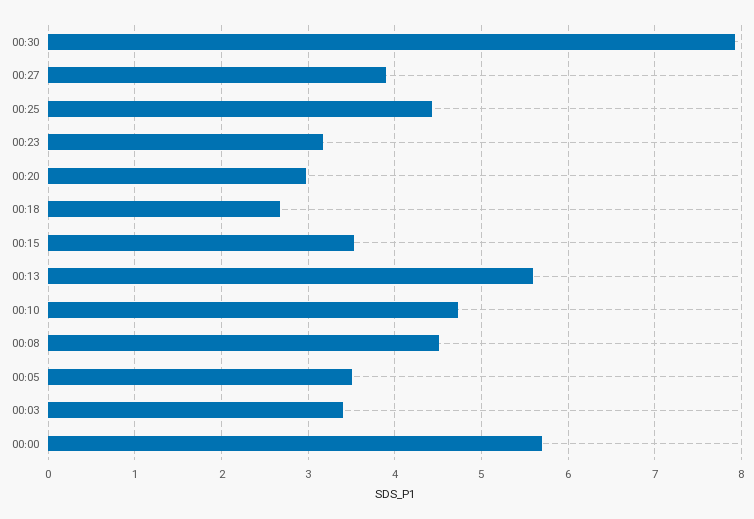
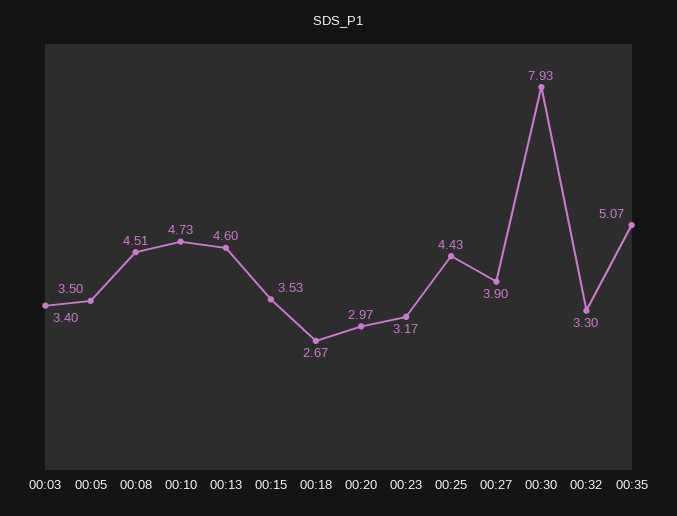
00:13: 5.6 -> 4.6
00:00: 5.7 -> none
00:32: none -> 3.3
00:35: none -> 5.07

